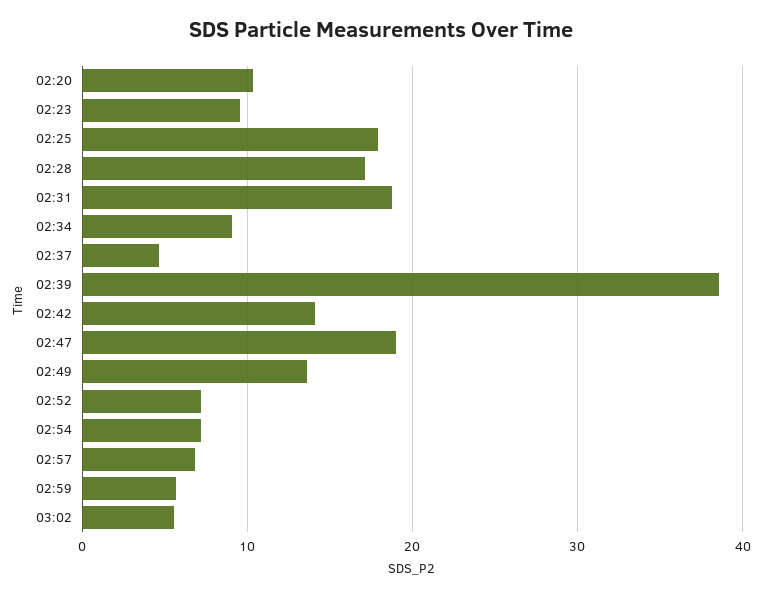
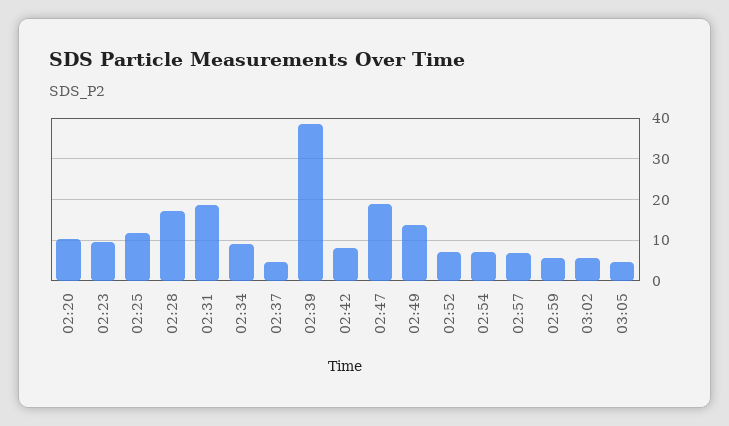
02:25: 18 -> 12
02:42: 14 -> 8
03:05: none -> 4

